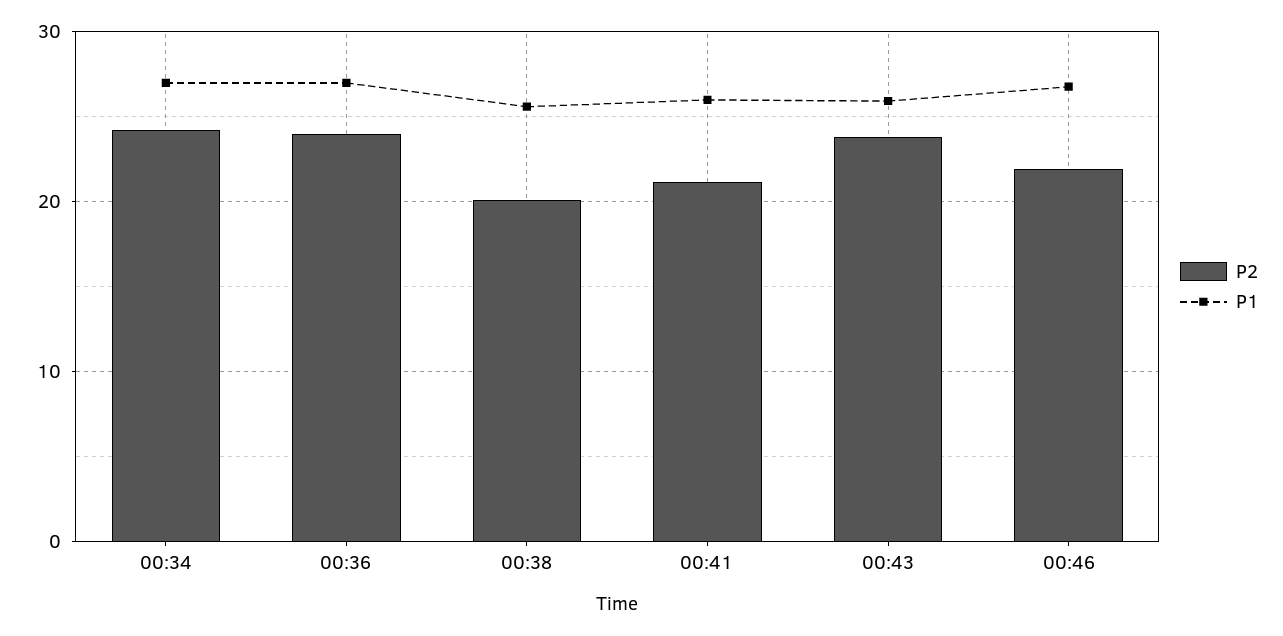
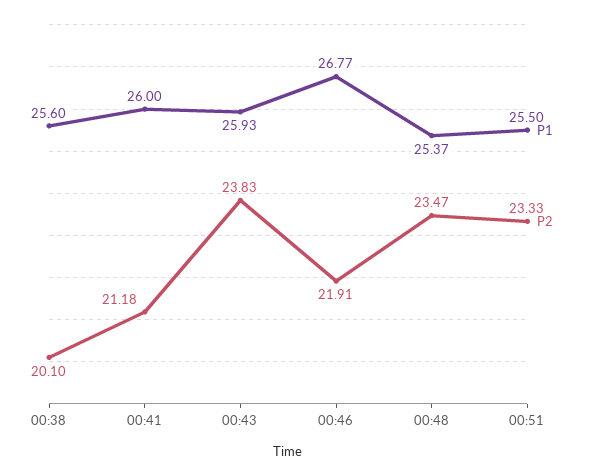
P2, 00:34: 24 -> none
P1, 00:34: 27 -> none
P2, 00:36: 24 -> none
P1, 00:36: 27 -> none
P1, 00:48: none -> 25.37
P2, 00:48: none -> 23.47
P1, 00:51: none -> 25.5
P2, 00:51: none -> 23.33

